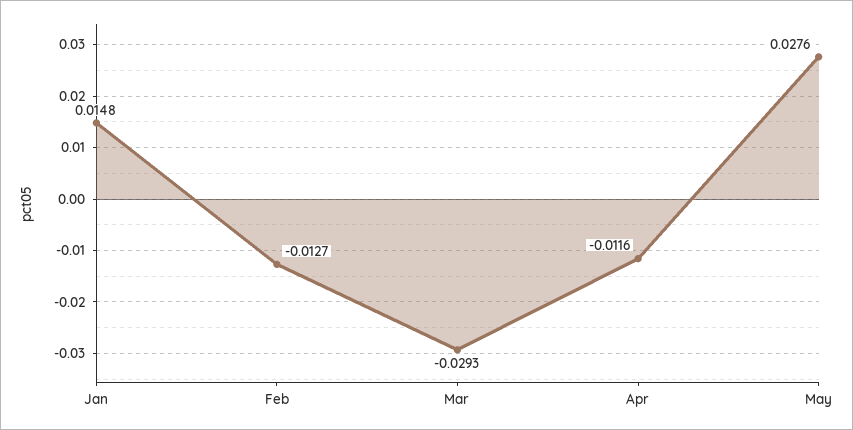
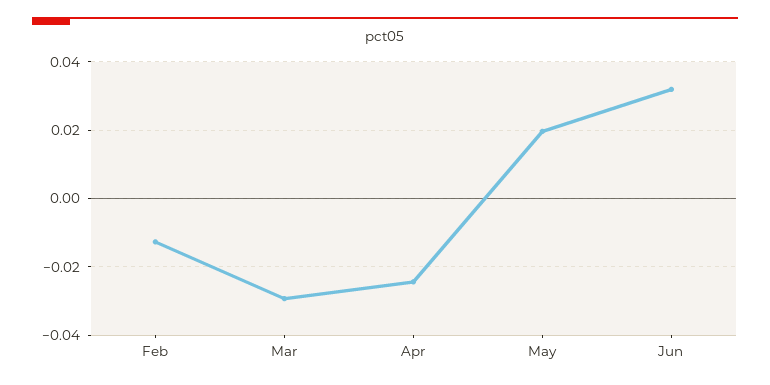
Jan: 0.0148 -> none
Apr: -0.0116 -> -0.024
May: 0.0276 -> 0.02
Jun: none -> 0.032

